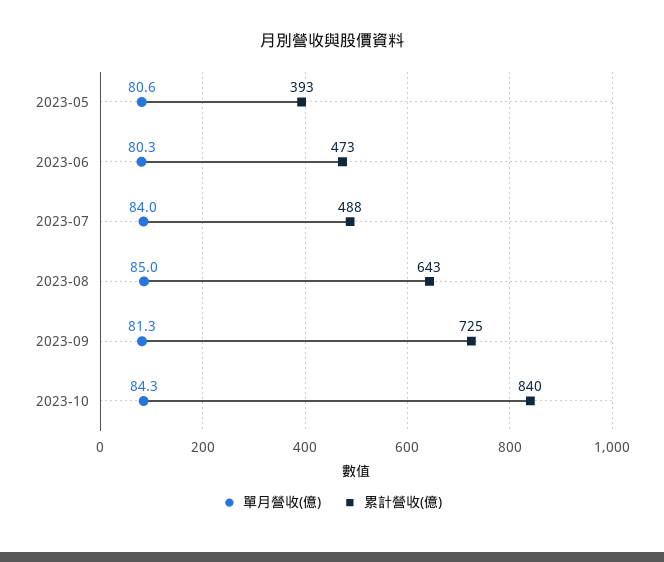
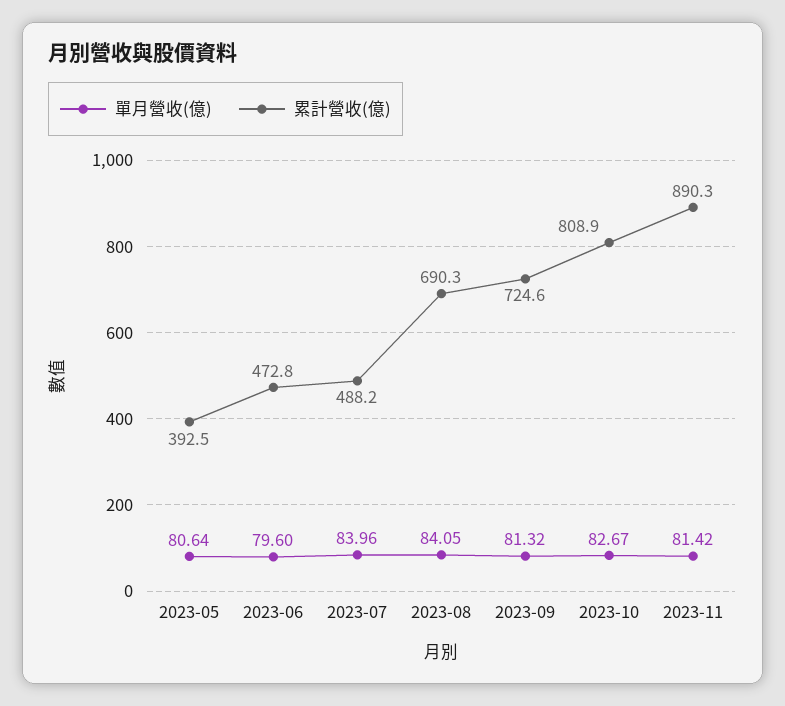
單月營收(億), 2023-06: 80.3 -> 79.6
單月營收(億), 2023-08: 85 -> 84.05
累計營收(億), 2023-08: 643 -> 690.3
單月營收(億), 2023-10: 84.3 -> 82.67
累計營收(億), 2023-10: 840 -> 808.9
單月營收(億), 2023-11: none -> 81.42
累計營收(億), 2023-11: none -> 890.3

